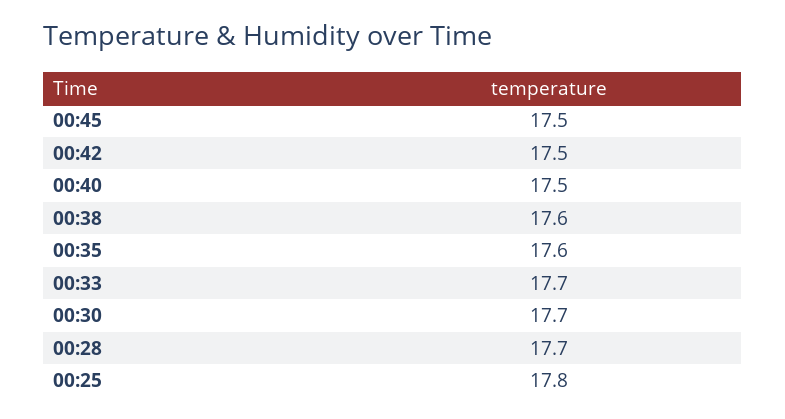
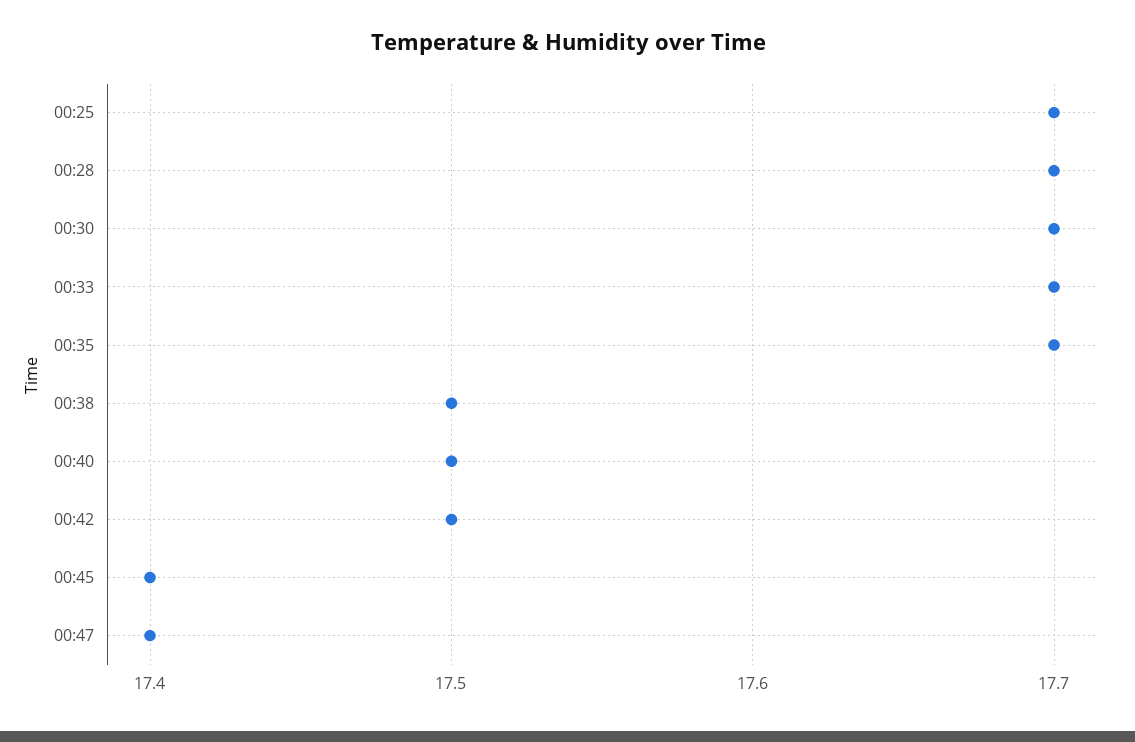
00:45: 17.5 -> 17.4
00:38: 17.6 -> 17.5
00:35: 17.6 -> 17.7
00:25: 17.8 -> 17.7
00:47: none -> 17.4

